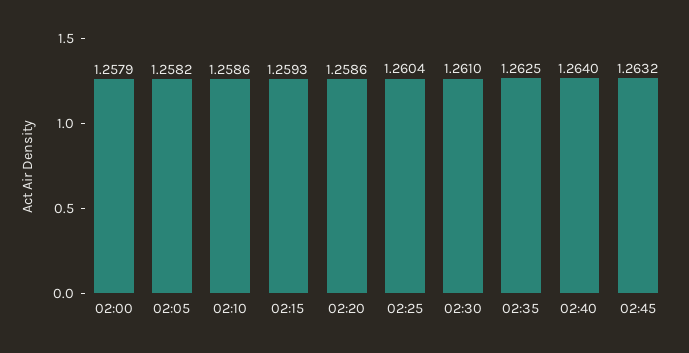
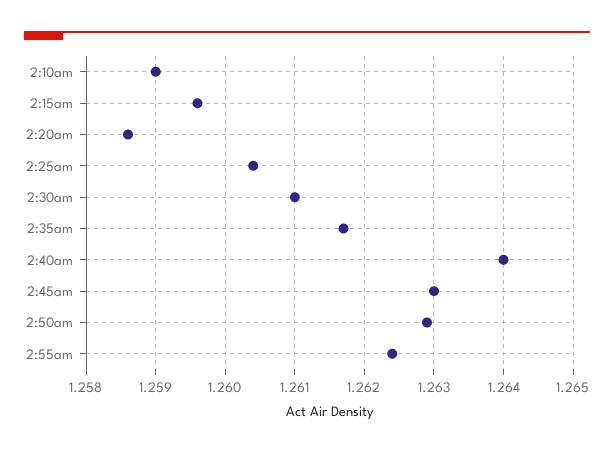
02:00: 1.2579 -> none
02:05: 1.2582 -> none
02:10: 1.2586 -> 1.259
02:15: 1.2593 -> 1.2596
02:35: 1.2625 -> 1.2617
02:45: 1.2632 -> 1.263
2:50am: none -> 1.2629
2:55am: none -> 1.2624

